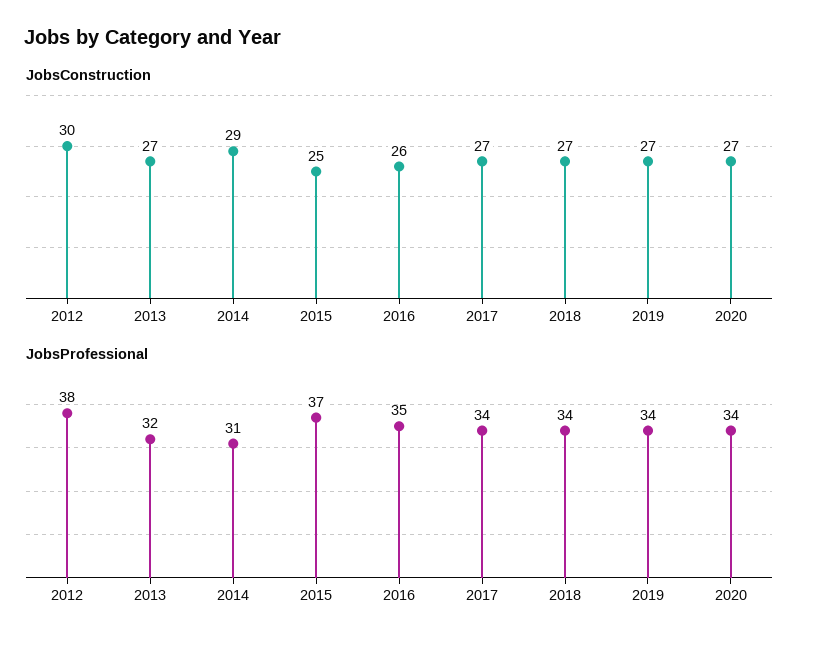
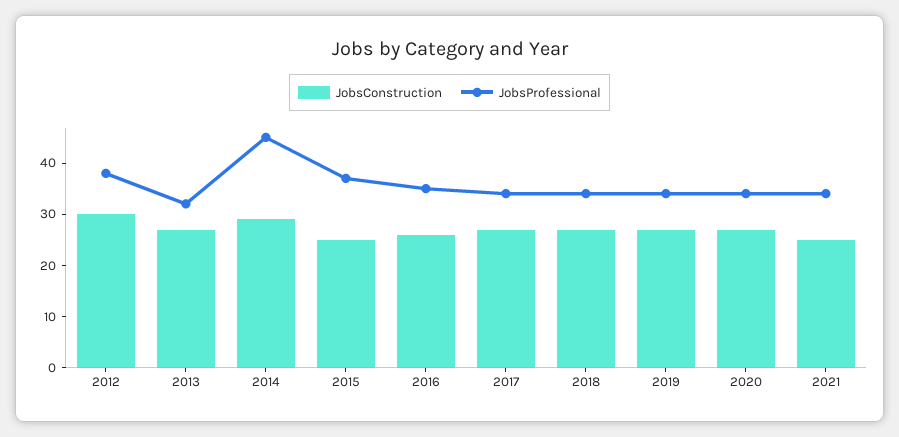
JobsProfessional, 2014: 31 -> 45
JobsConstruction, 2021: none -> 25
JobsProfessional, 2021: none -> 35

